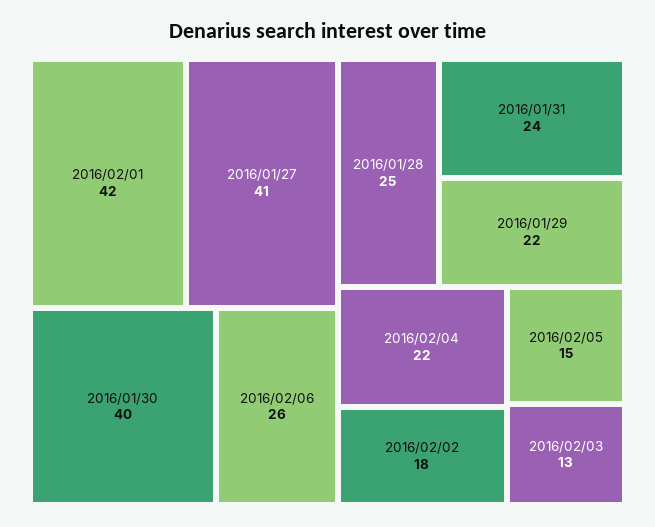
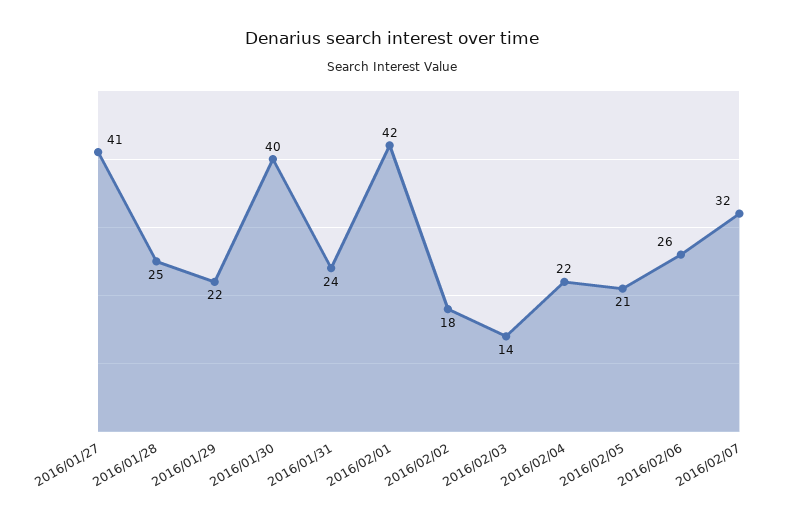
2016/02/05: 15 -> 21
2016/02/03: 13 -> 14
2016/02/07: none -> 32

